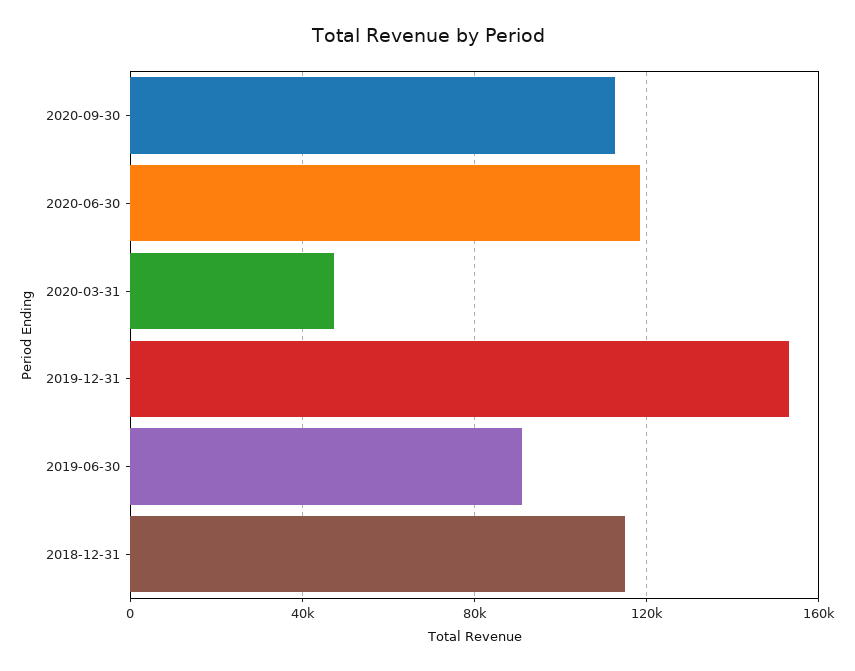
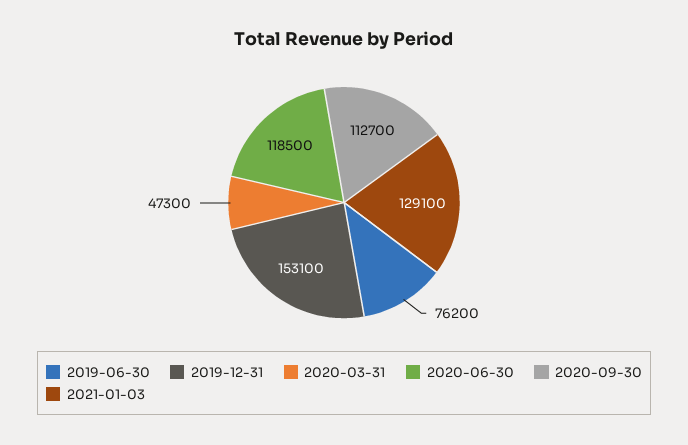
2019-06-30: 90000 -> 76200
2018-12-31: 115000 -> none
2021-01-03: none -> 129100

